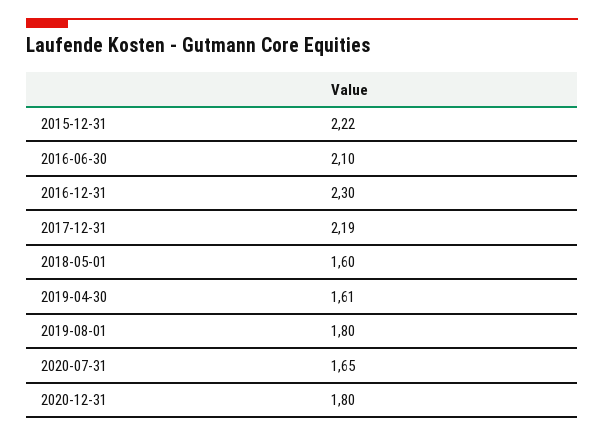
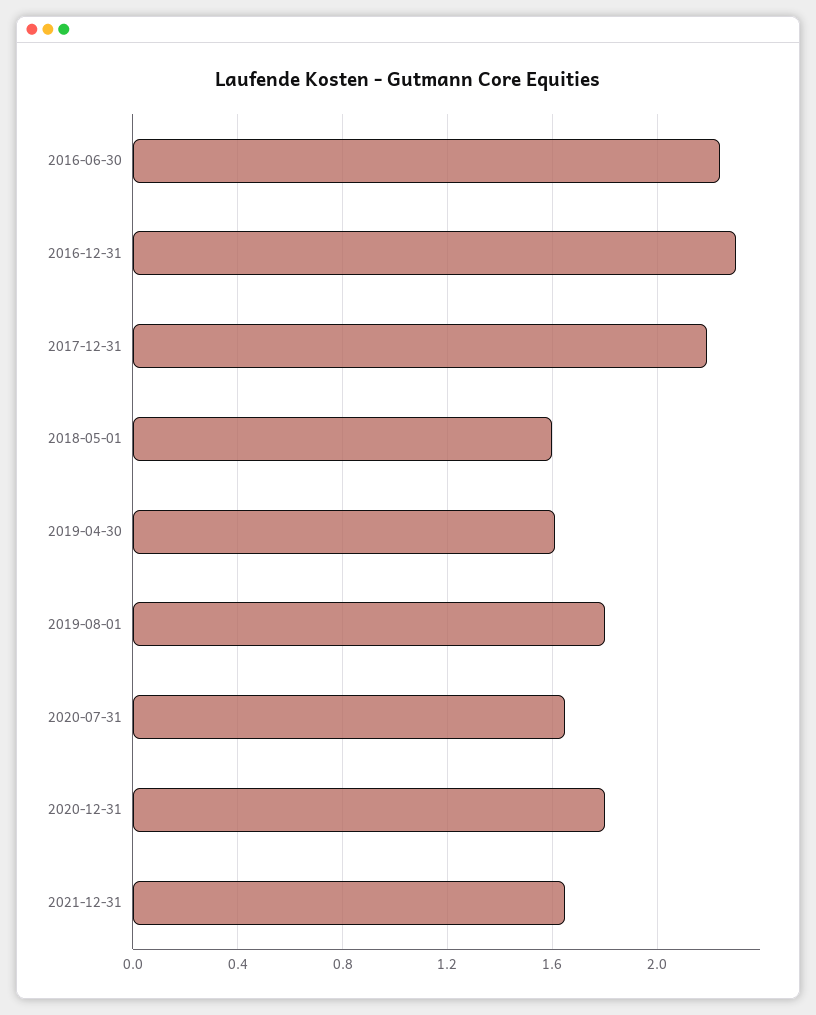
2015-12-31: 2.22 -> none
2016-06-30: 2.1 -> 2.25
2021-12-31: none -> 1.65

